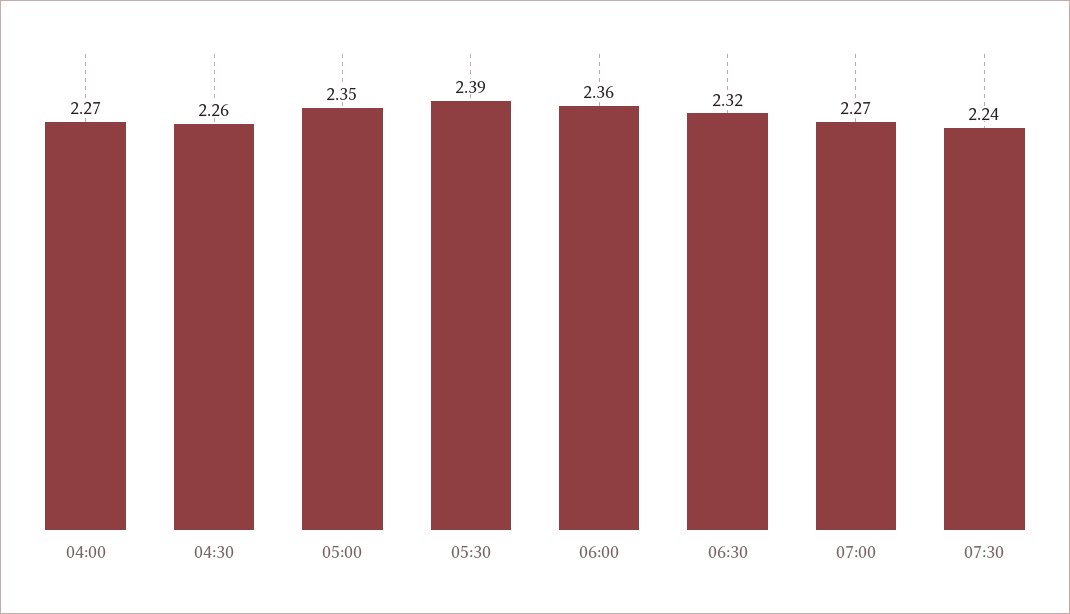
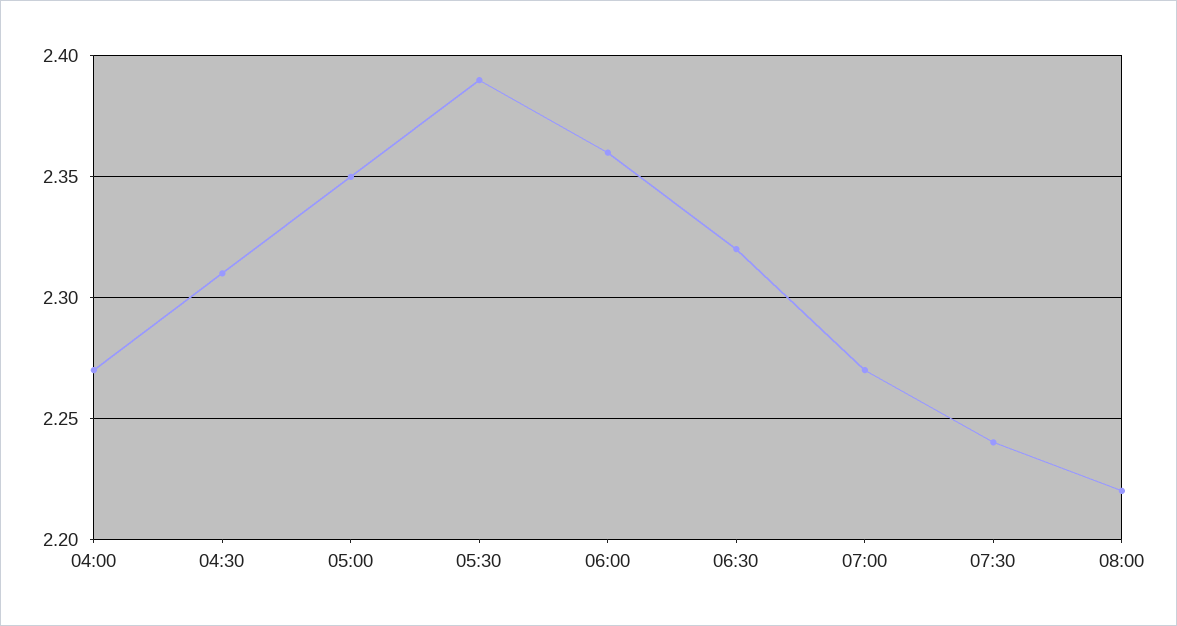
04:30: 2.26 -> 2.31
08:00: none -> 2.22

